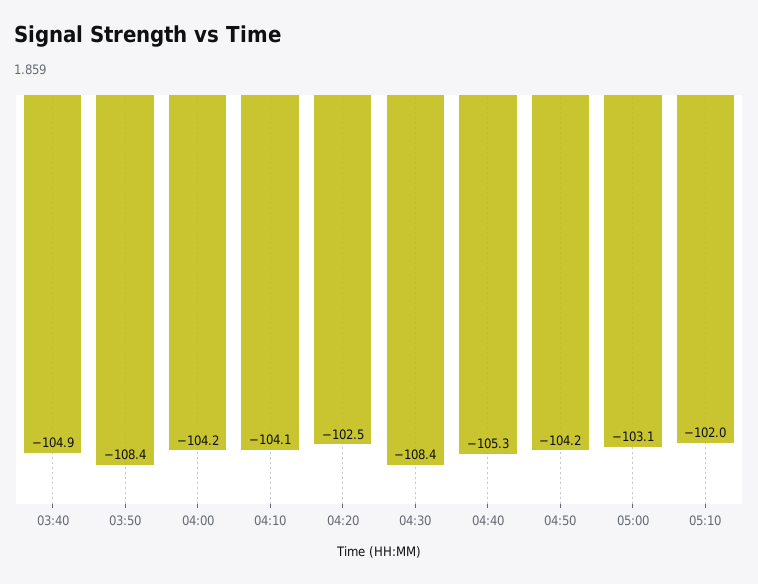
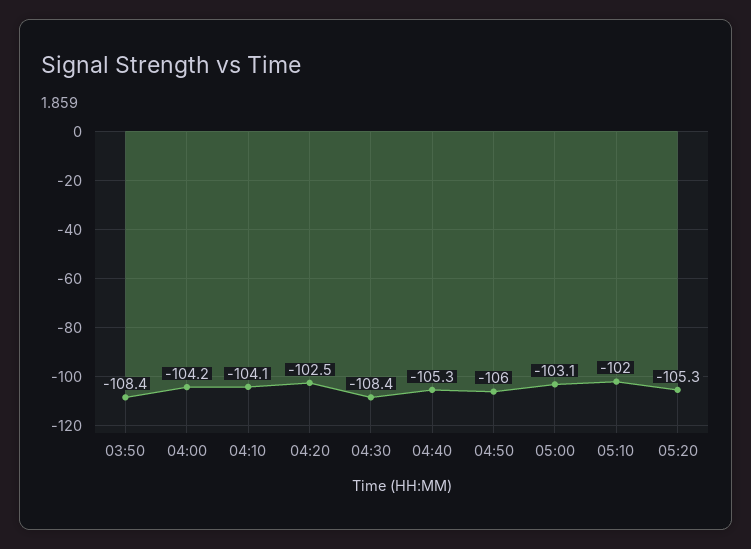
03:40: -104.9 -> none
04:50: -104.2 -> -106
05:20: none -> -105.3

